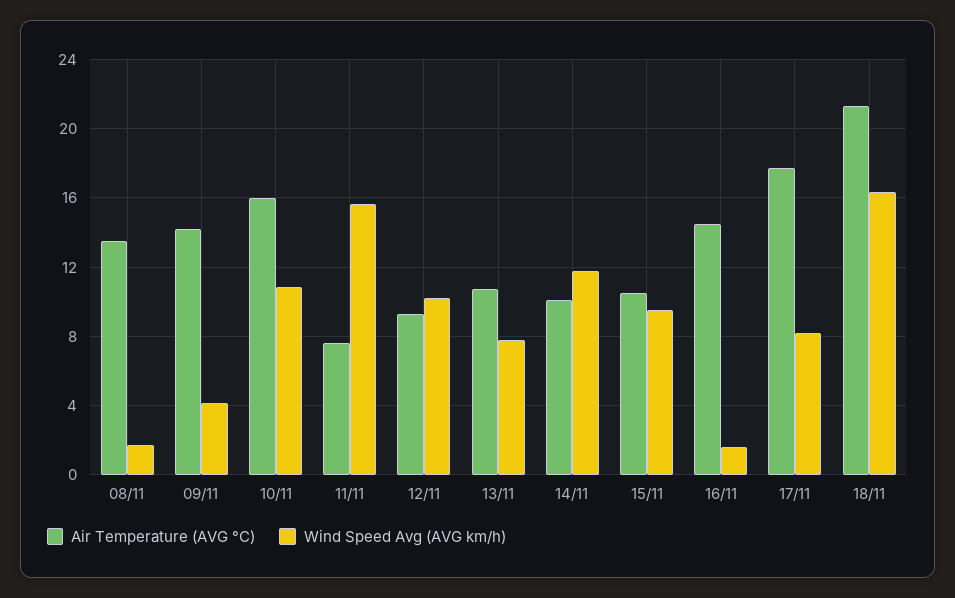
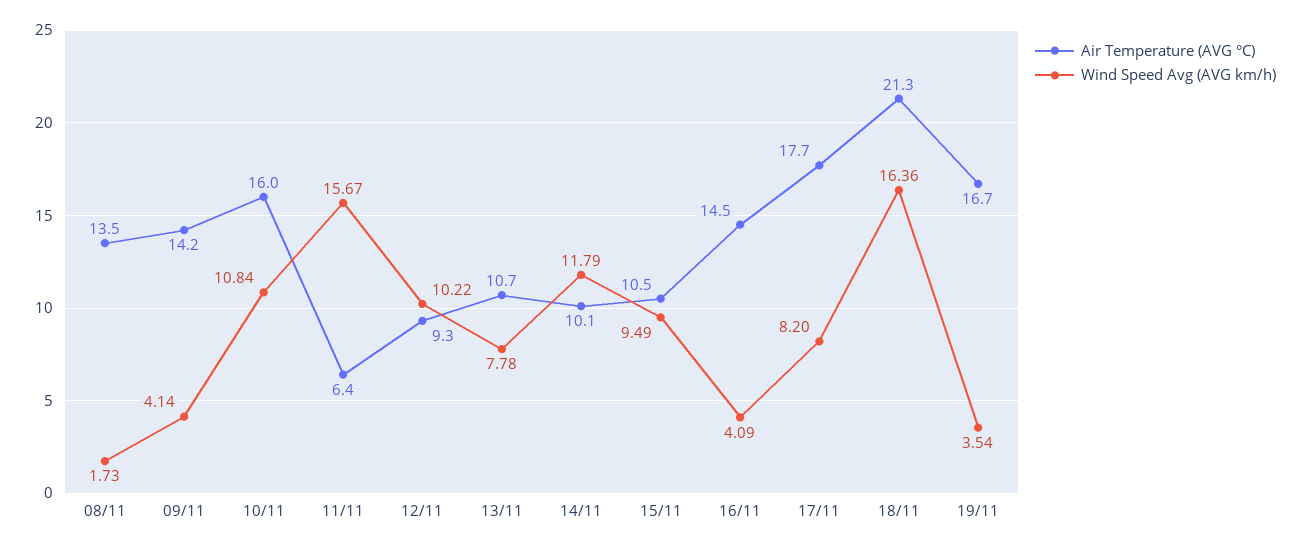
Air Temperature (AVG °C), 11/11: 7.5 -> 6.4
Wind Speed Avg (AVG km/h), 16/11: 1.5 -> 4.09
Air Temperature (AVG °C), 19/11: none -> 16.7
Wind Speed Avg (AVG km/h), 19/11: none -> 3.54

